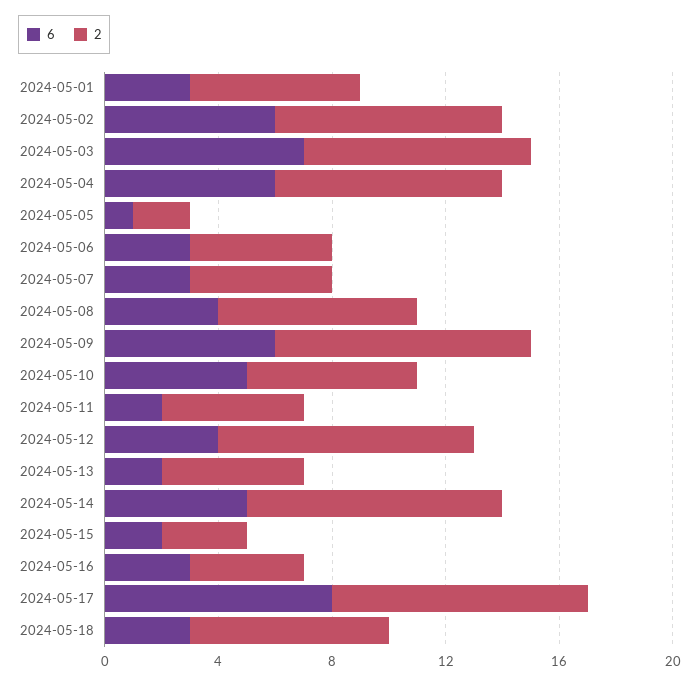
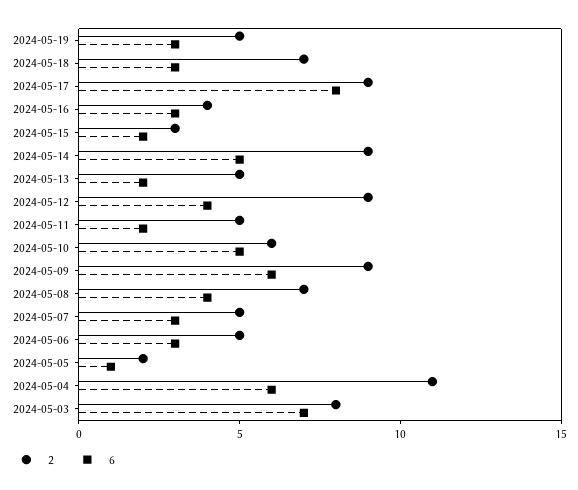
6, 2024-05-01: 3 -> none
2, 2024-05-01: 6 -> none
6, 2024-05-02: 6 -> none
2, 2024-05-02: 8 -> none
2, 2024-05-04: 8 -> 11
2, 2024-05-19: none -> 5
6, 2024-05-19: none -> 3

